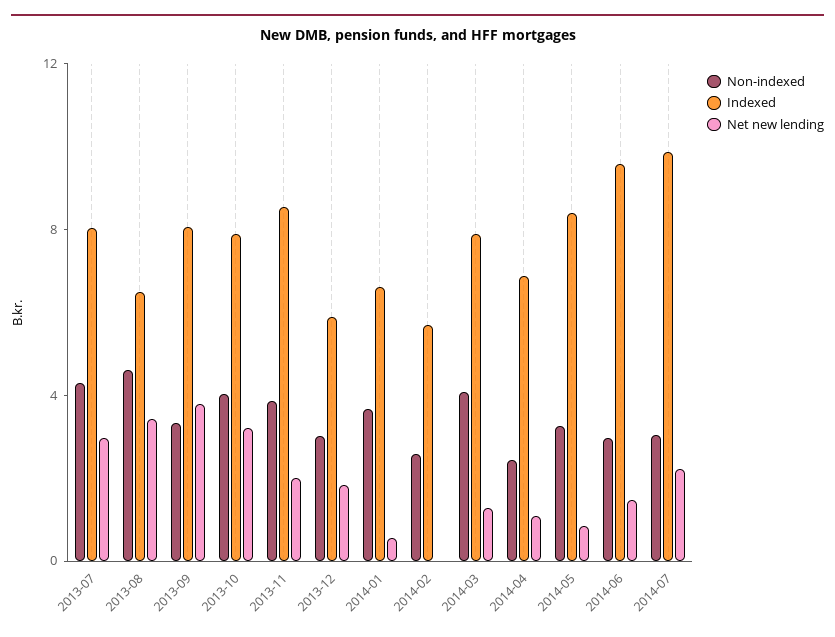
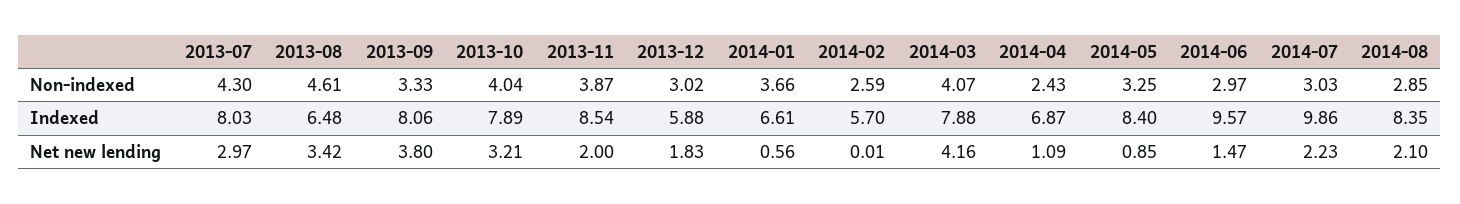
Net new lending, 2014-03: 1 -> 4.16
Non-indexed, 2014-08: none -> 2.85
Indexed, 2014-08: none -> 8.35
Net new lending, 2014-08: none -> 2.1

